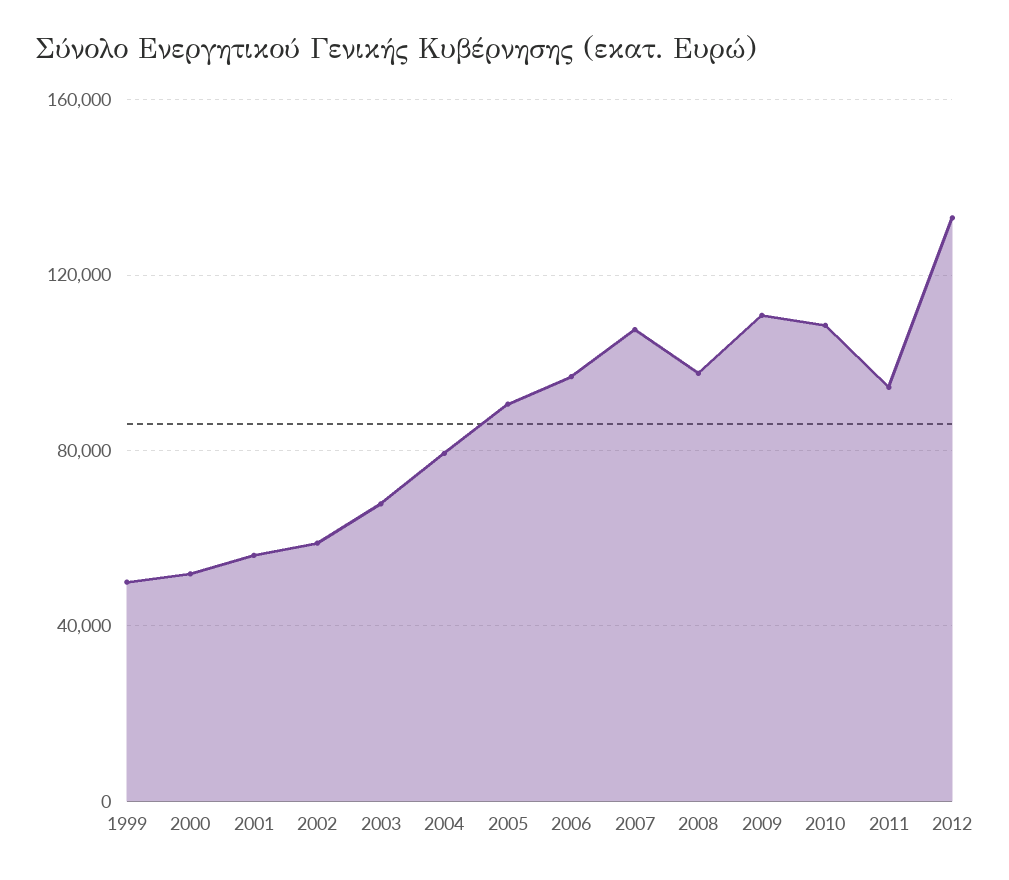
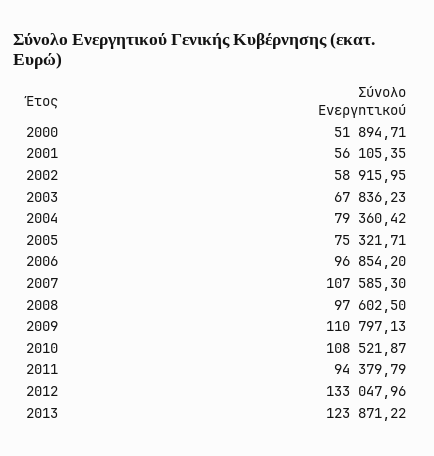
1999: 50000 -> none
2005: 90000 -> 75321.71
2013: none -> 123871.22

